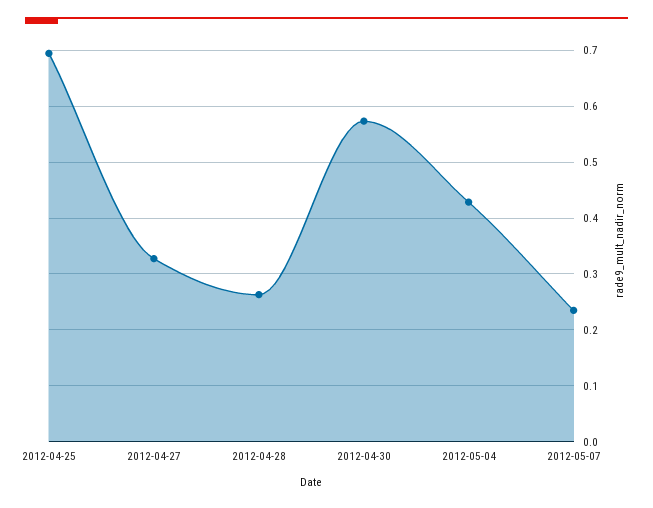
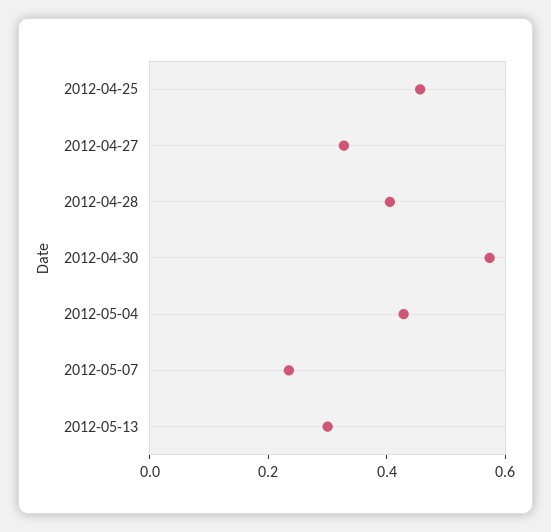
2012-04-25: 0.7 -> 0.45
2012-04-28: 0.26 -> 0.4
2012-05-13: none -> 0.3

